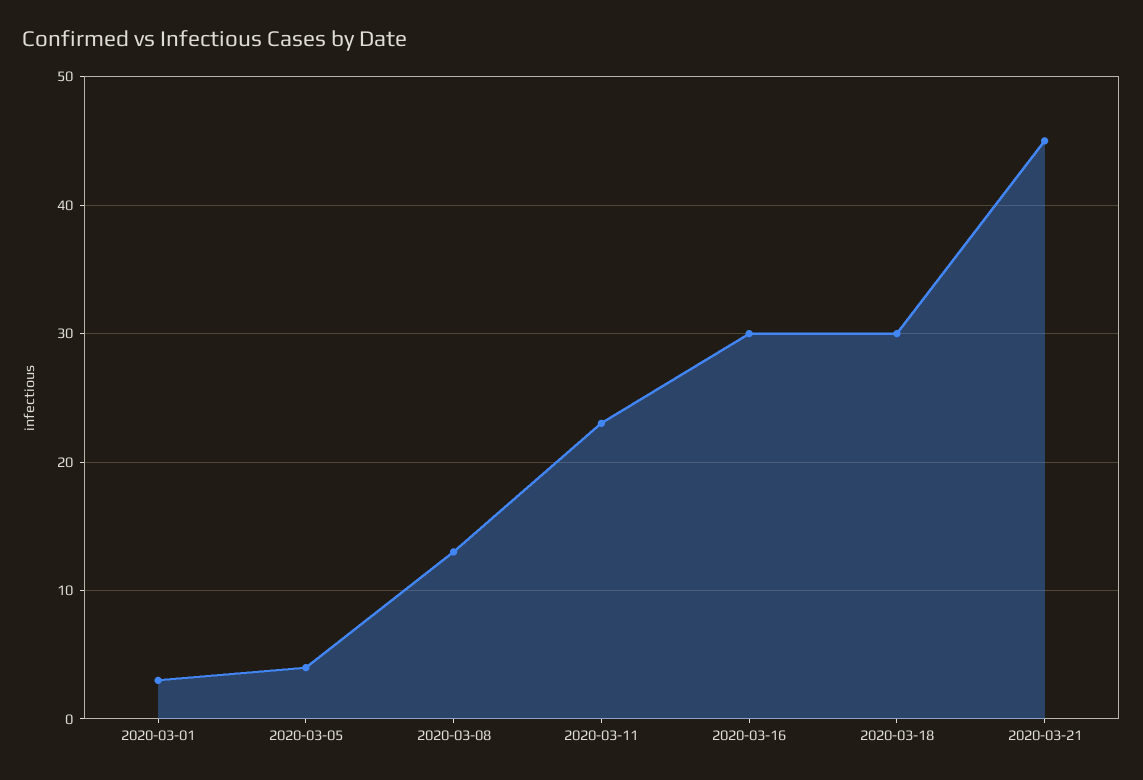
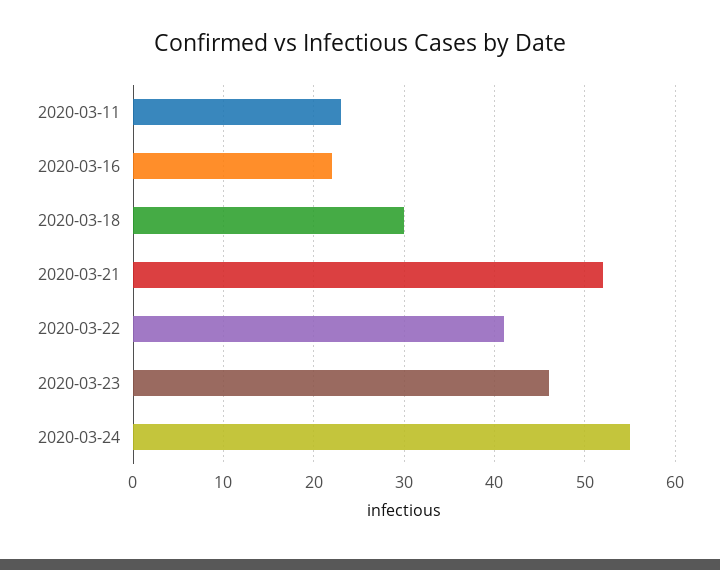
2020-03-01: 3 -> none
2020-03-05: 4 -> none
2020-03-08: 13 -> none
2020-03-16: 30 -> 22
2020-03-21: 45 -> 52
2020-03-22: none -> 41
2020-03-23: none -> 46
2020-03-24: none -> 55

